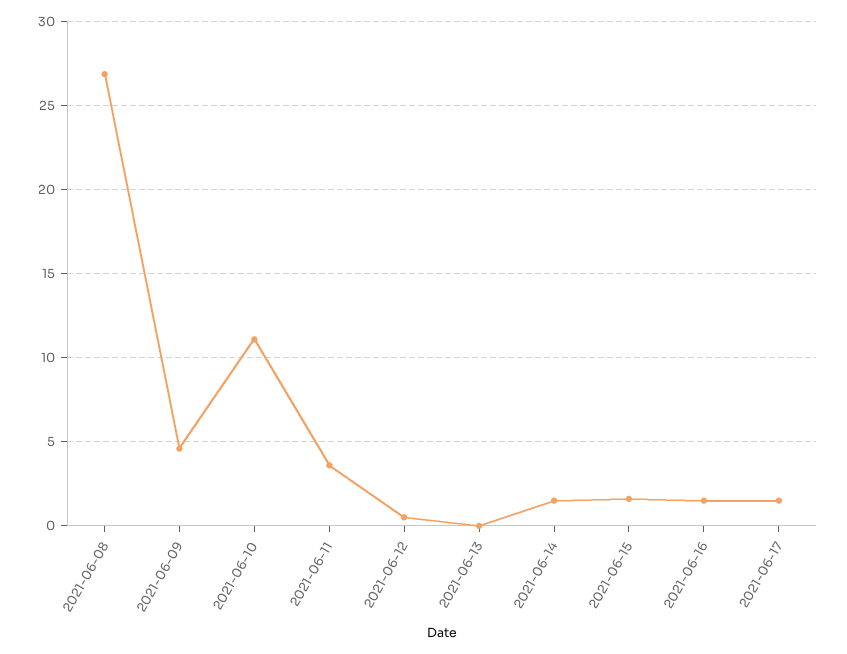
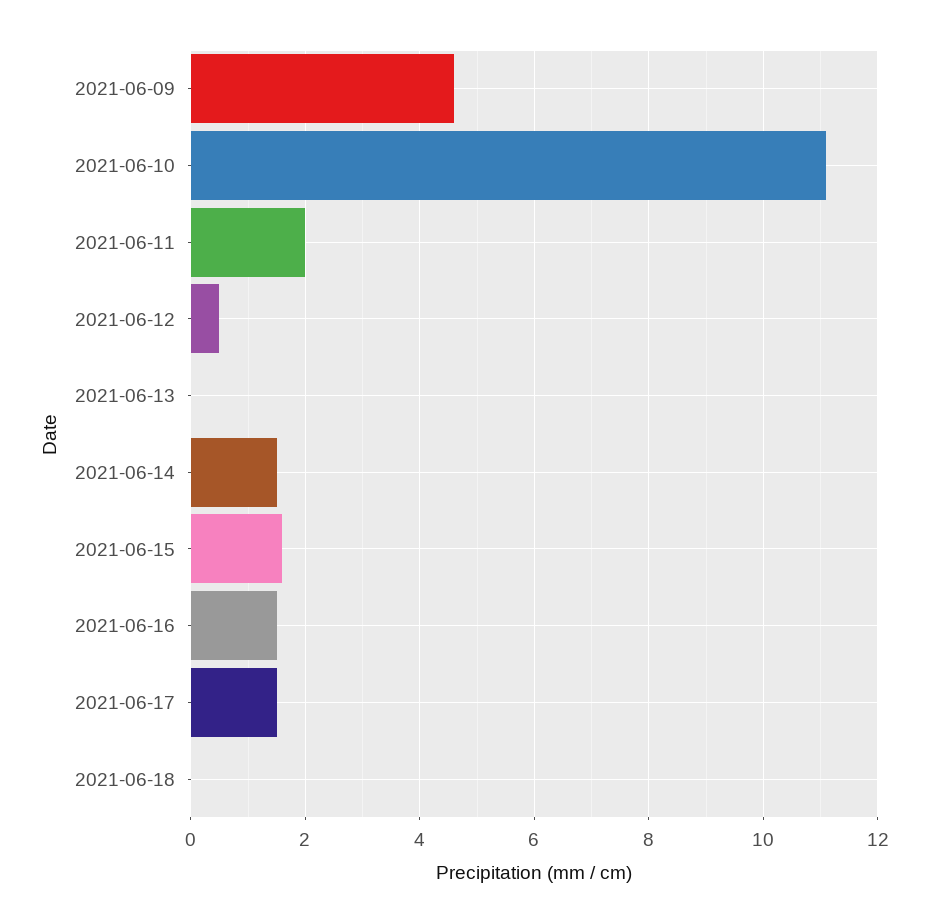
2021-06-08: 27 -> none
2021-06-11: 3.5 -> 2
2021-06-18: none -> 0

